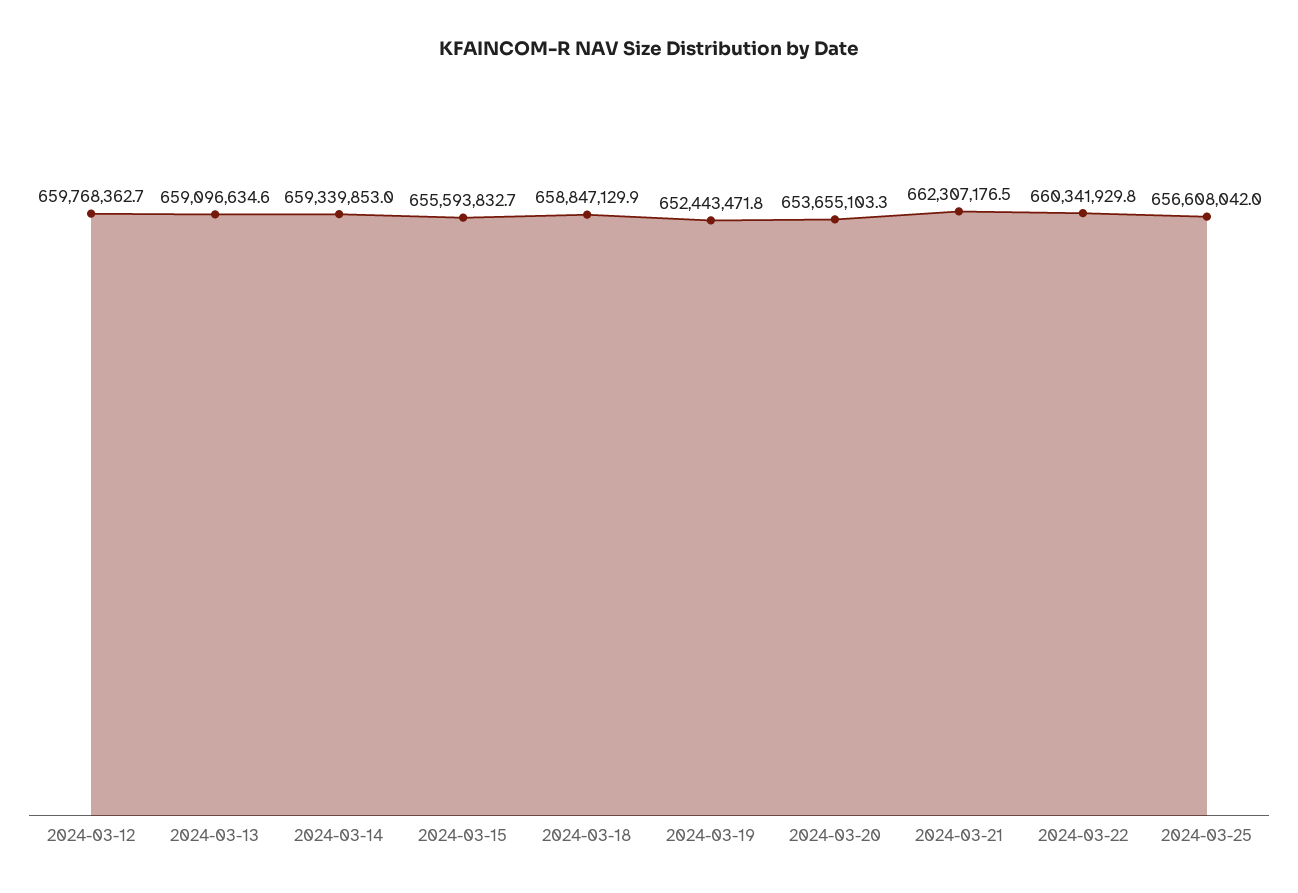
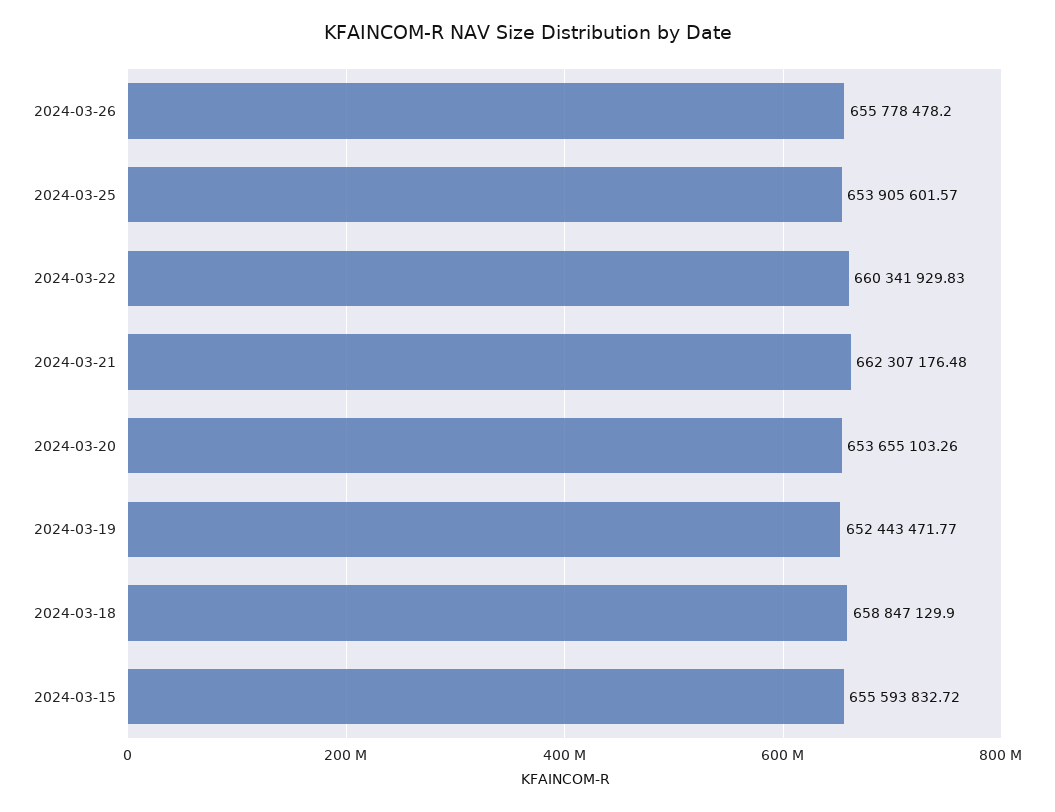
2024-03-12: 659768362.7 -> none
2024-03-13: 659096634.6 -> none
2024-03-14: 659339853 -> none
2024-03-25: 656608042 -> 653905601.57
2024-03-26: none -> 655778478.2

